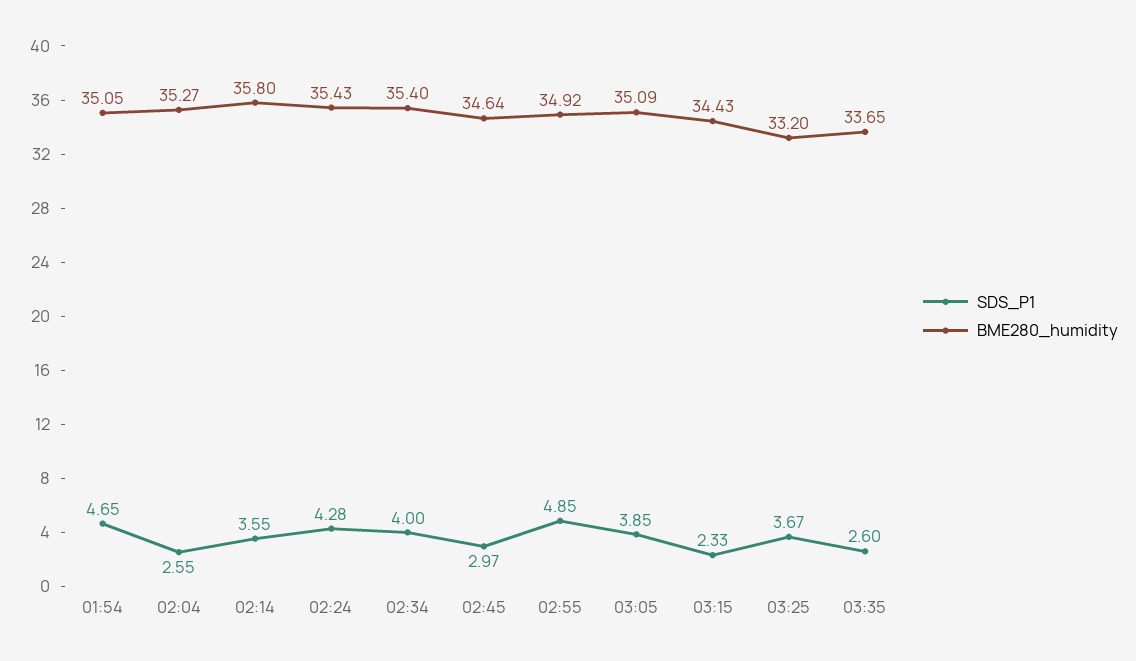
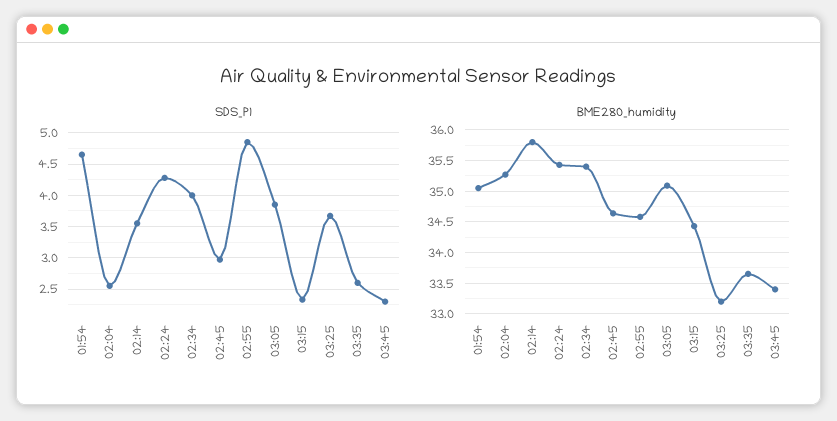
BME280_humidity, 02:55: 34.92 -> 34.6
SDS_P1, 03:45: none -> 2.3
BME280_humidity, 03:45: none -> 33.4

